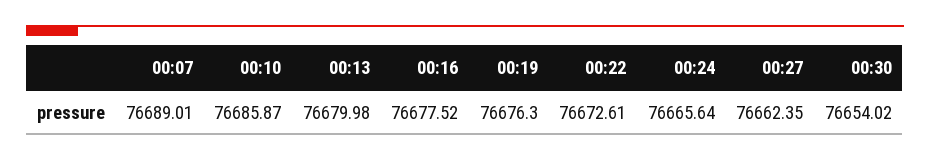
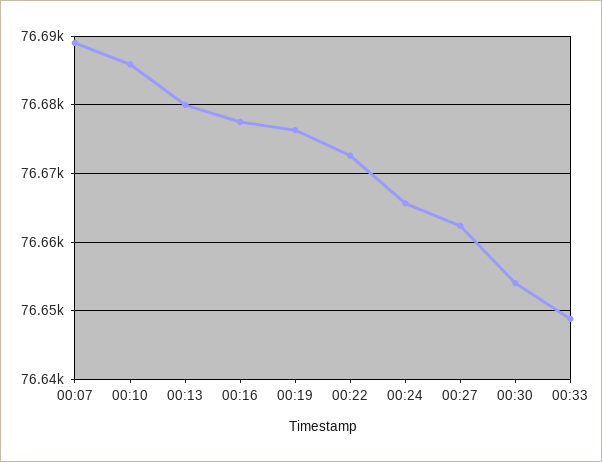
00:33: none -> 76649

